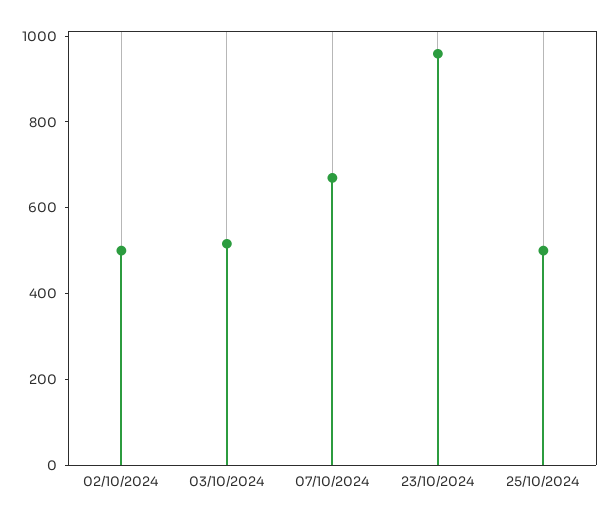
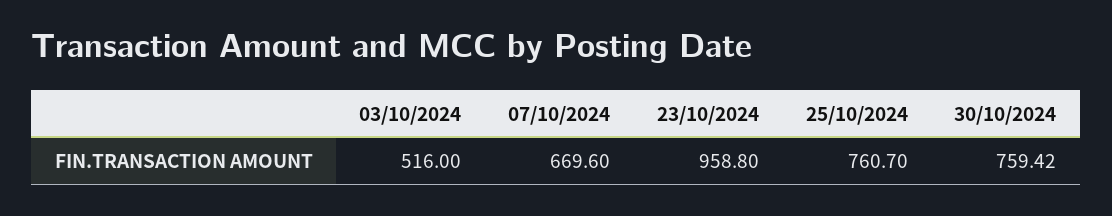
02/10/2024: 500 -> none
25/10/2024: 500 -> 760.7
30/10/2024: none -> 759.42

